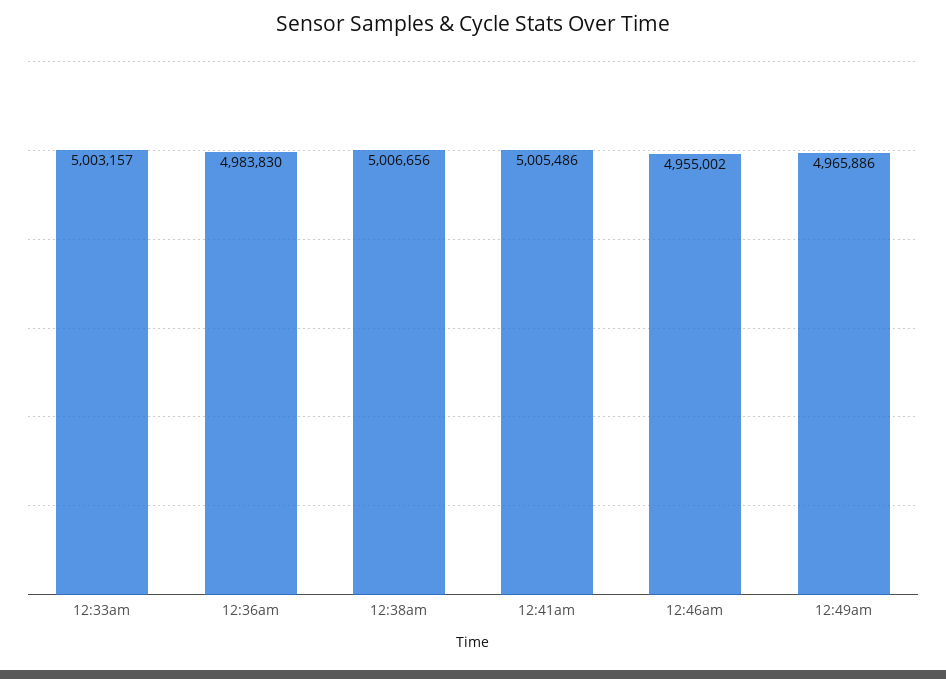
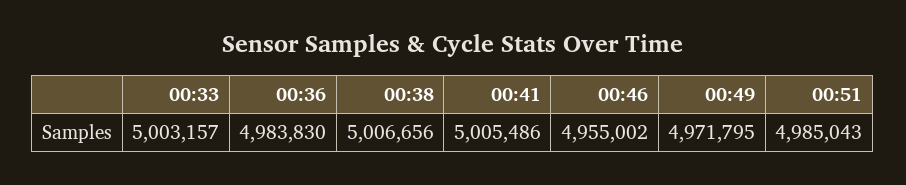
12:49am: 4965886 -> 4971795
00:51: none -> 4985043

